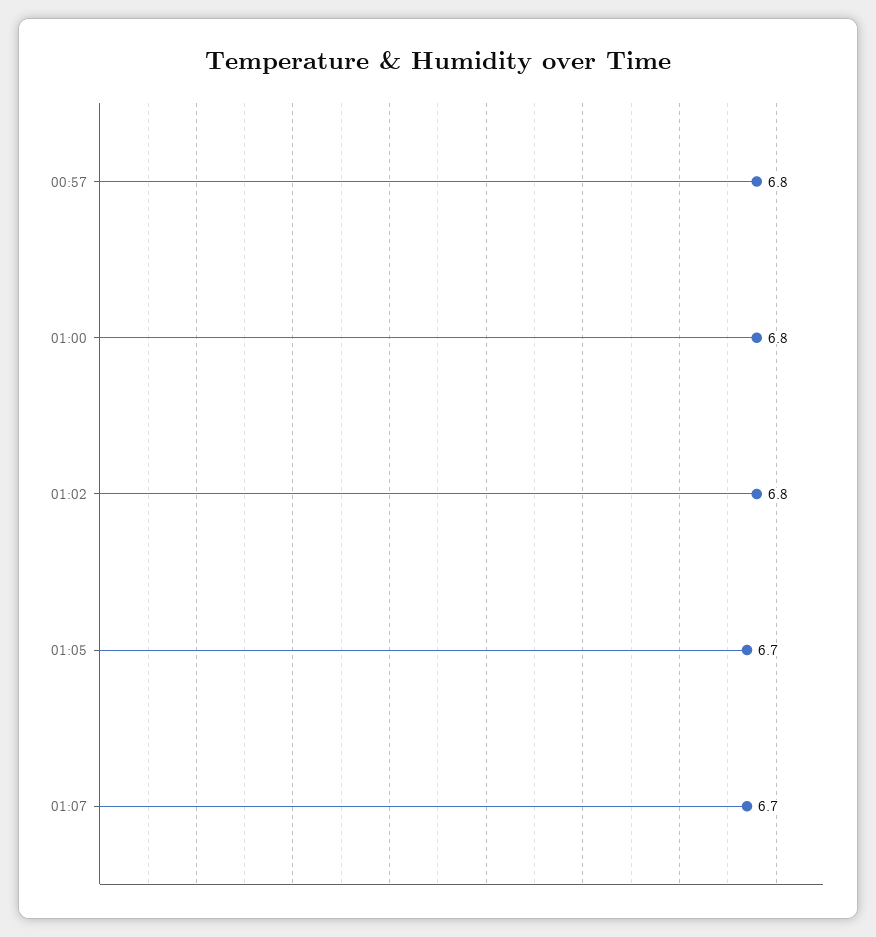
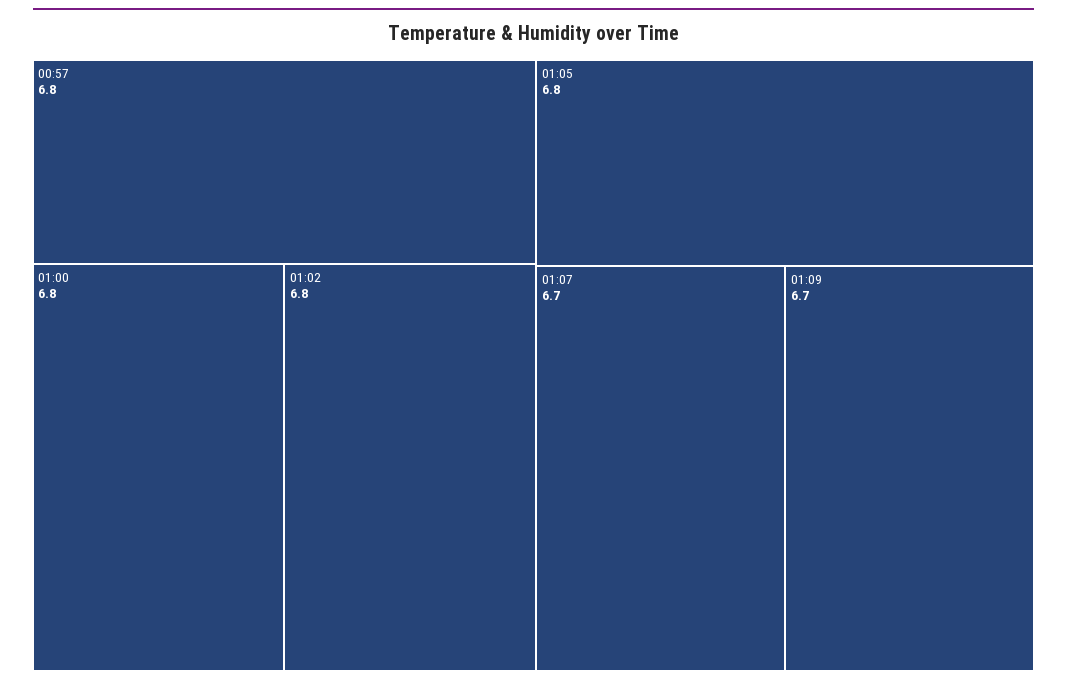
01:05: 6.7 -> 6.8
01:09: none -> 6.7

